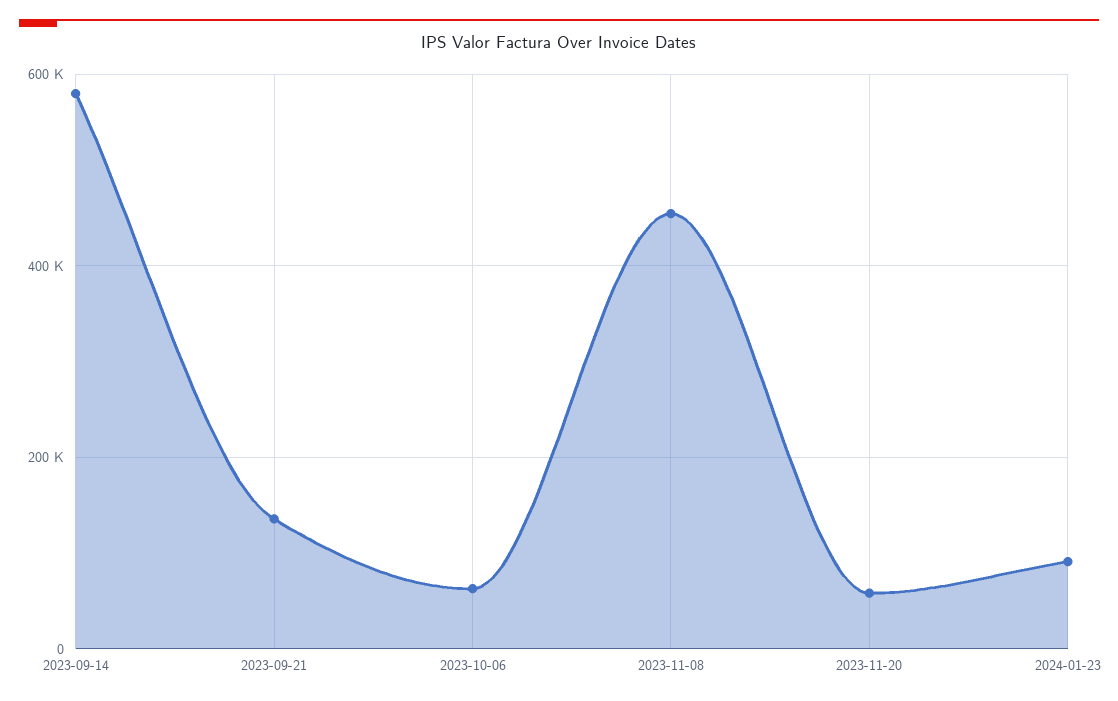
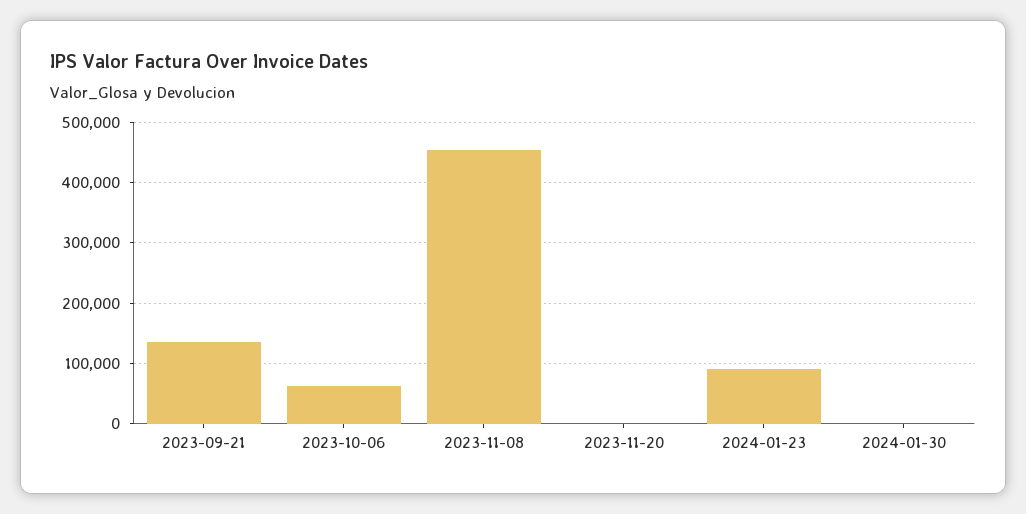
2023-09-14: 580000 -> none
2023-11-20: 60000 -> 0
2024-01-30: none -> 0

